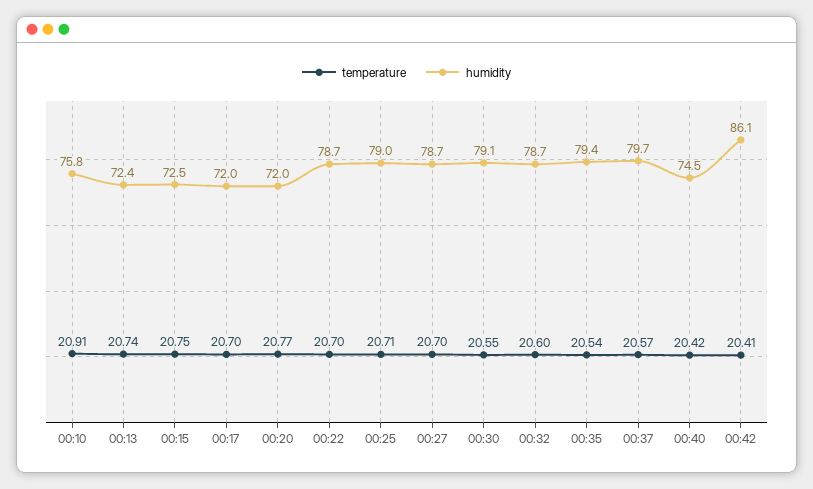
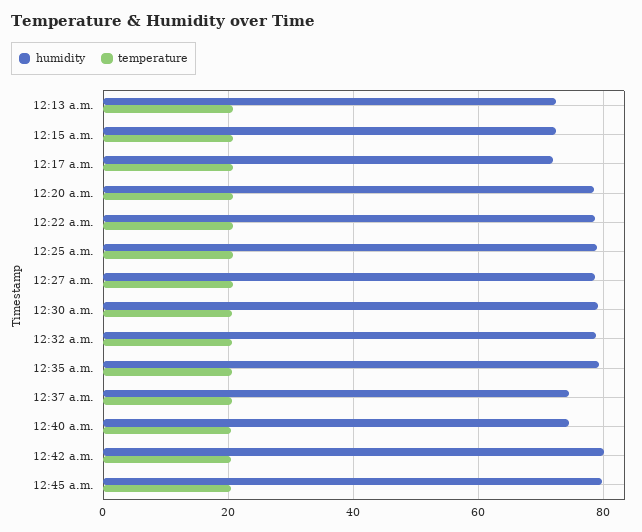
temperature, 00:10: 20.91 -> none
humidity, 00:10: 75.8 -> none
humidity, 00:20: 72 -> 78
humidity, 00:37: 79.7 -> 74
humidity, 00:42: 86.1 -> 80
humidity, 12:45 a.m.: none -> 80
temperature, 12:45 a.m.: none -> 20

